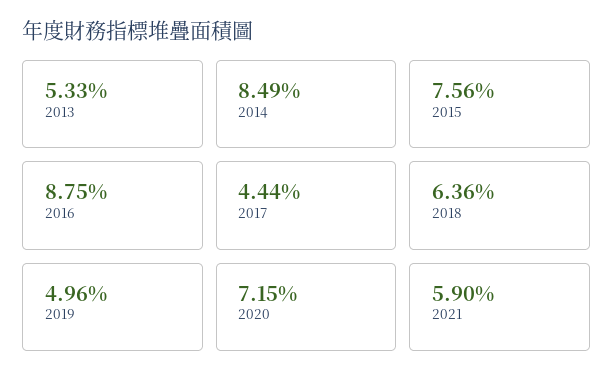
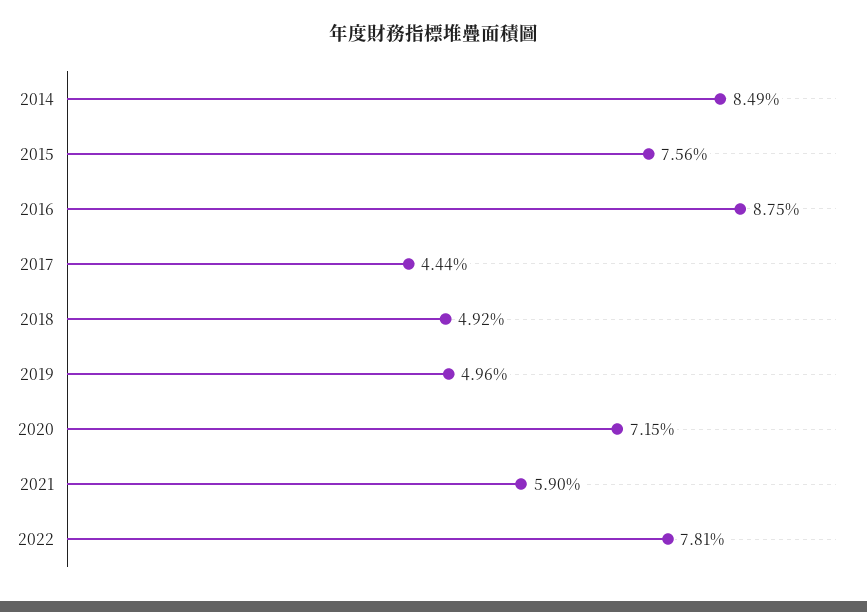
2013: 5.33 -> none
2018: 6.36 -> 4.92
2022: none -> 7.81

